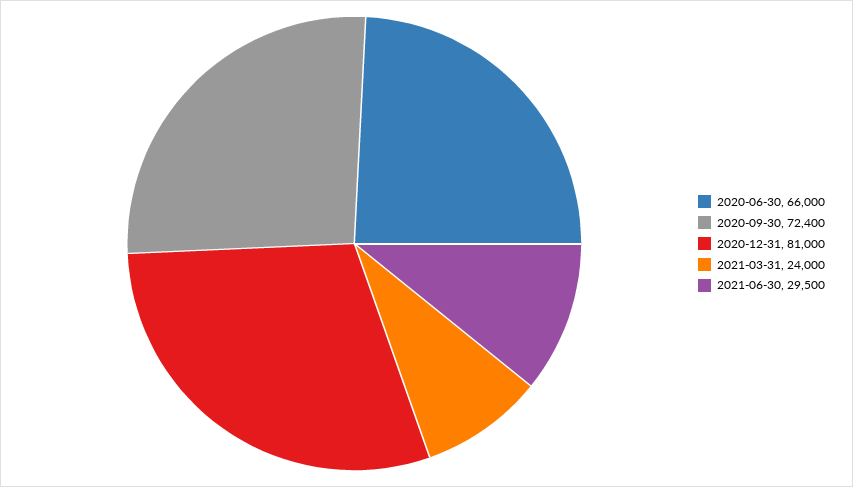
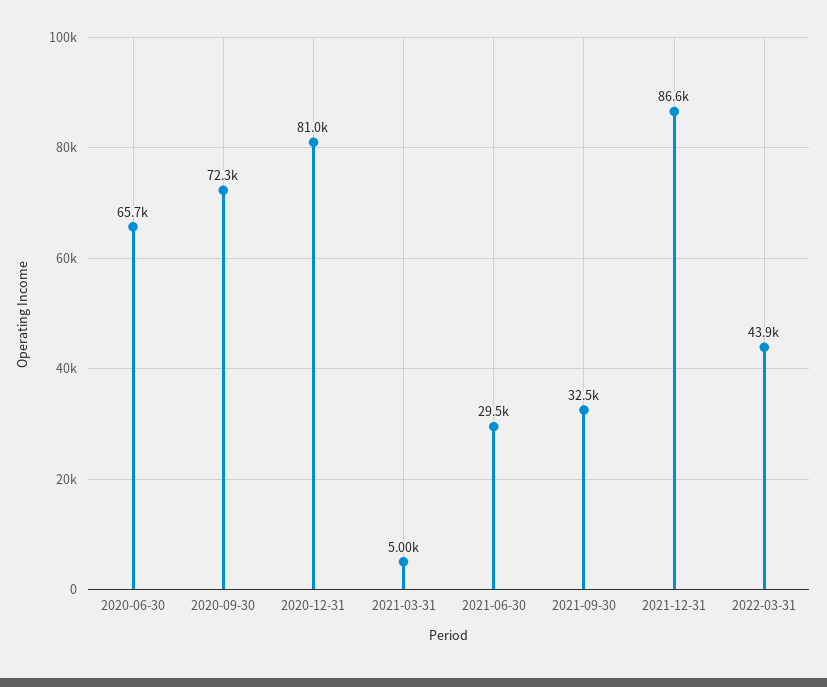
2020-06-30: 66000 -> 65700
2020-09-30: 72400 -> 72300
2021-03-31: 24000 -> 5000
2021-09-30: none -> 32500
2021-12-31: none -> 86600
2022-03-31: none -> 43900

